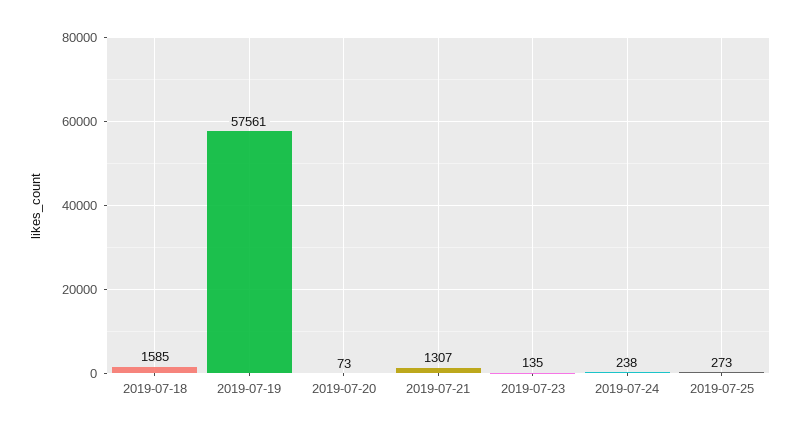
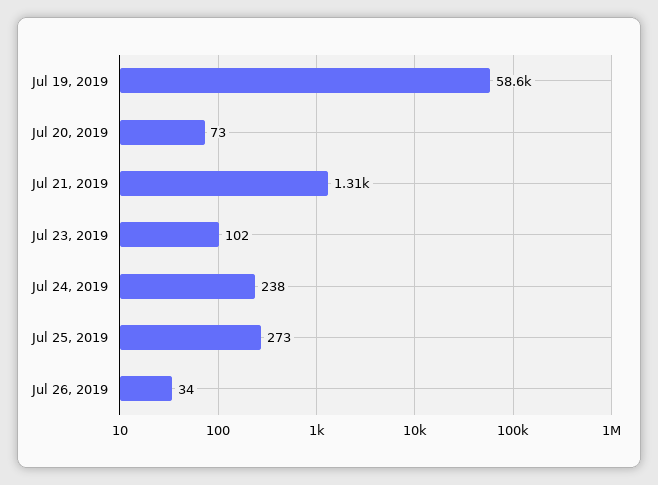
2019-07-18: 1585 -> none
2019-07-19: 57561 -> 58600
2019-07-23: 135 -> 102
Jul 26, 2019: none -> 34

